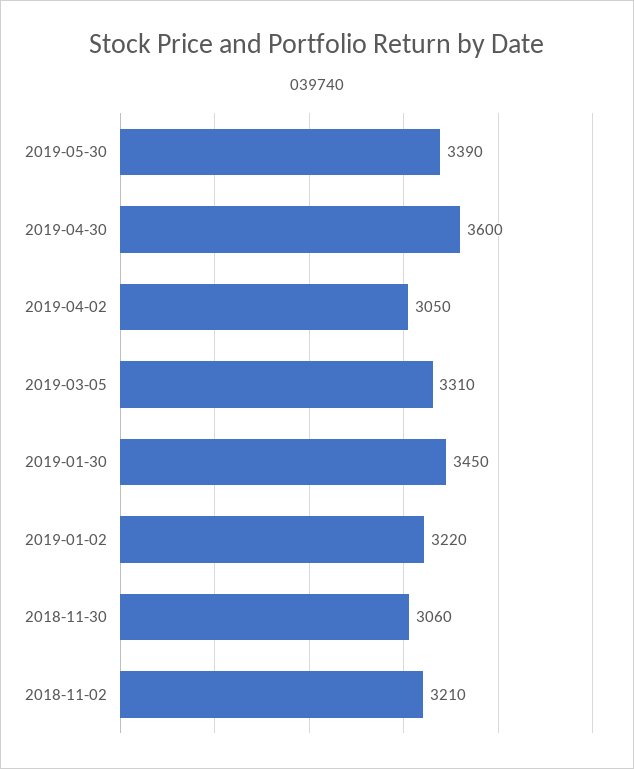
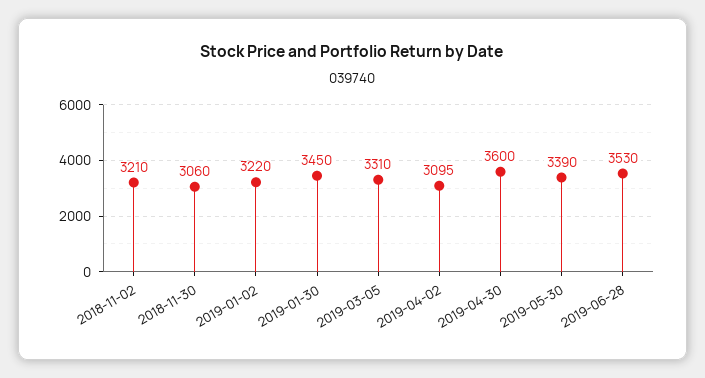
2019-04-02: 3050 -> 3095
2019-06-28: none -> 3530

